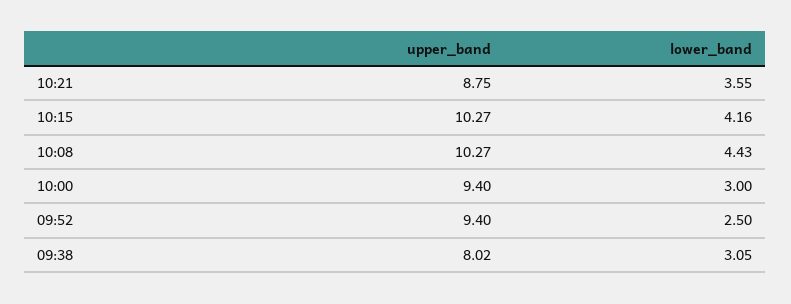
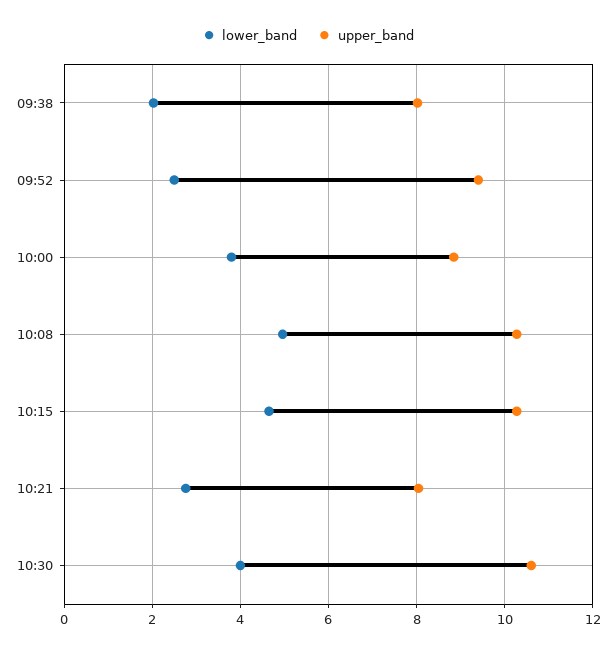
upper_band, 10:21: 8.75 -> 8
lower_band, 10:21: 3.55 -> 2.8
lower_band, 10:15: 4.16 -> 4.6
lower_band, 10:08: 4.43 -> 5
upper_band, 10:00: 9.4 -> 8.8
lower_band, 10:00: 3 -> 3.8
lower_band, 09:38: 3.05 -> 2
lower_band, 10:30: none -> 4
upper_band, 10:30: none -> 10.6

